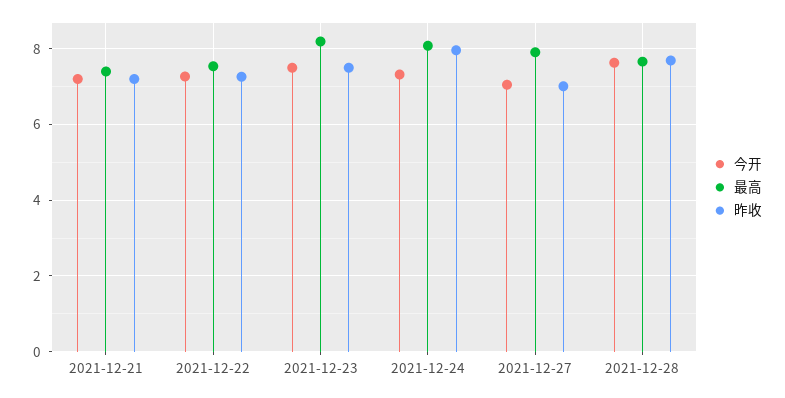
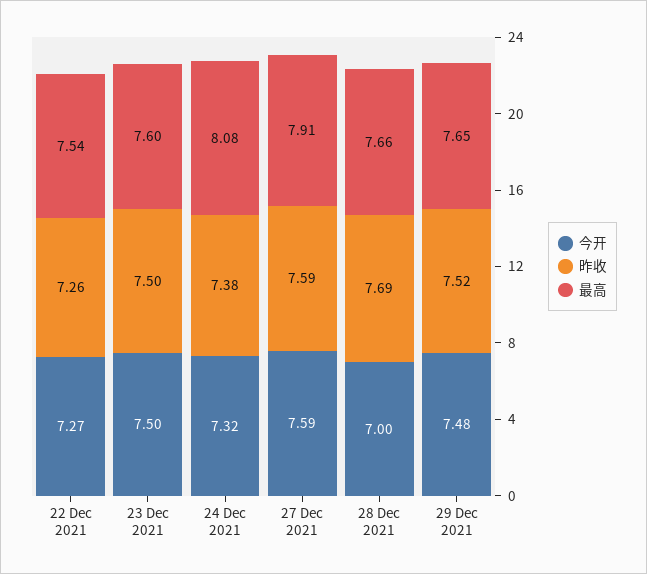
今开, 2021-12-21: 7.2 -> none
最高, 2021-12-21: 7.4 -> none
昨收, 2021-12-21: 7.2 -> none
最高, 2021-12-23: 8.2 -> 7.6
昨收, 2021-12-24: 8 -> 7.38
今开, 2021-12-27: 7 -> 7.59
昨收, 2021-12-27: 7 -> 7.59
今开, 2021-12-28: 7.6 -> 7
今开, 29 Dec 2021: none -> 7.48
昨收, 29 Dec 2021: none -> 7.52
最高, 29 Dec 2021: none -> 7.65

